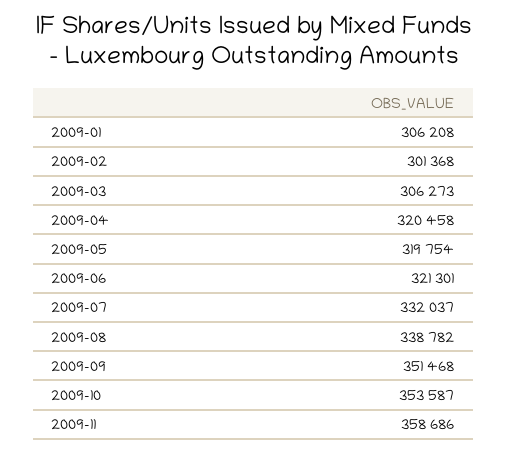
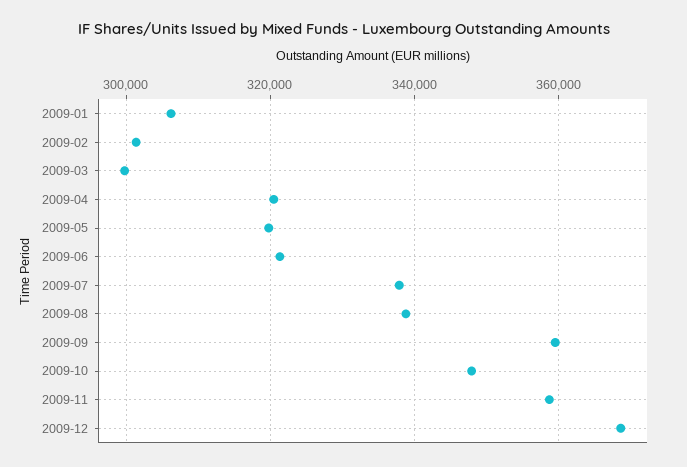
2009-03: 306273 -> 300000
2009-07: 332037 -> 338000
2009-09: 351468 -> 360000
2009-10: 353587 -> 348000
2009-12: none -> 368000

